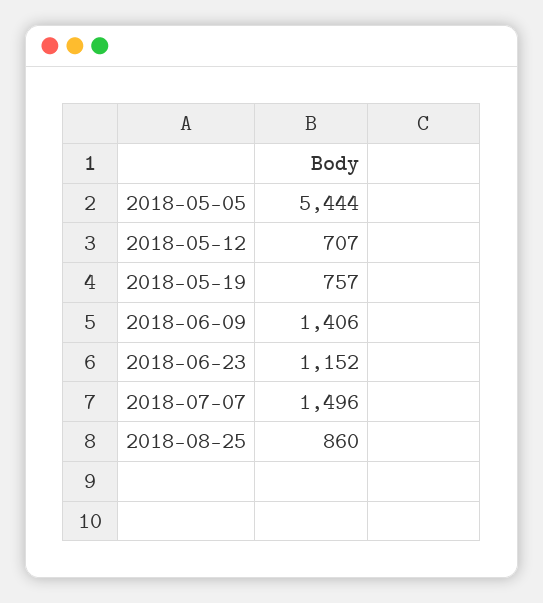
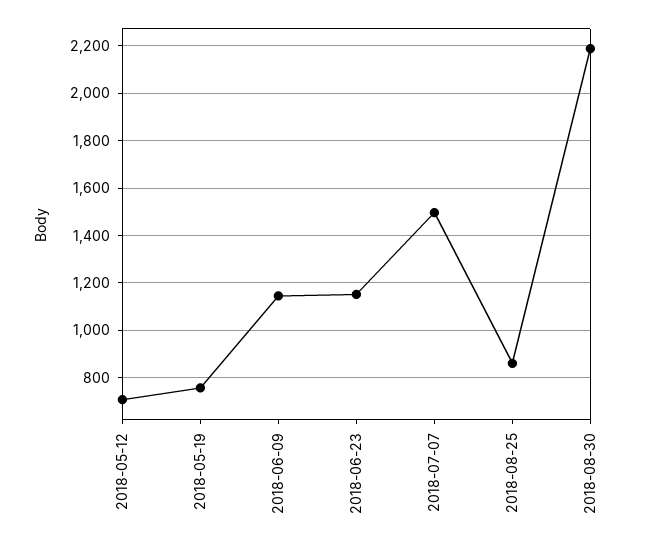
2018-05-05: 5444 -> none
2018-06-09: 1406 -> 1150
2018-08-30: none -> 2200

